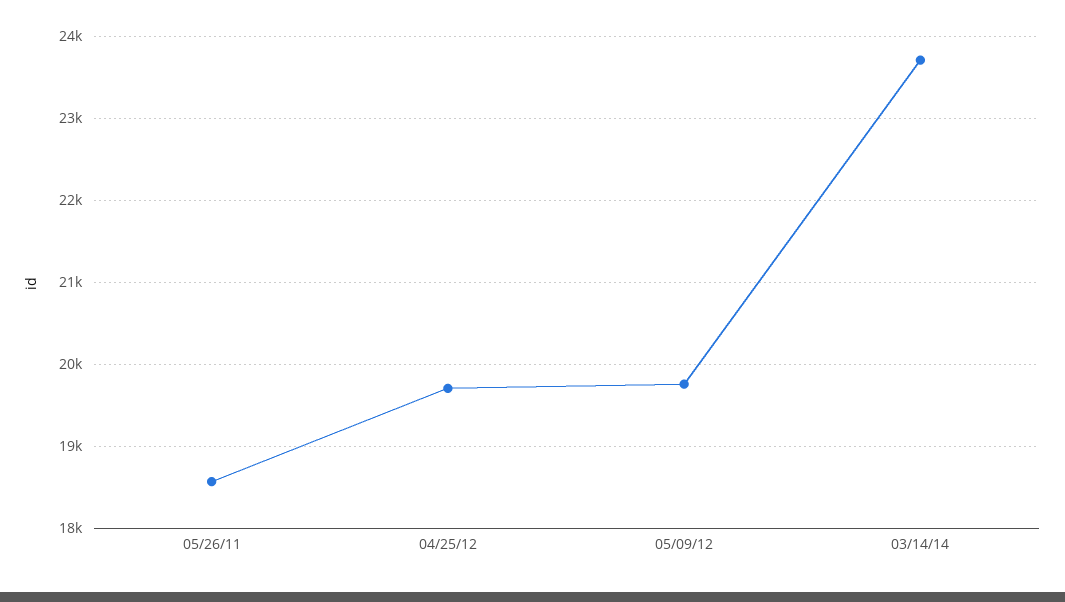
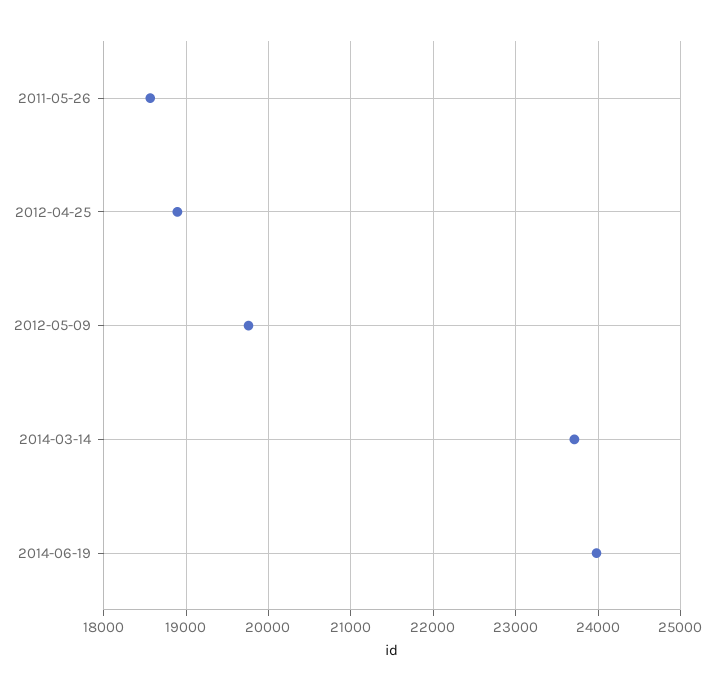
04/25/12: 19700 -> 18900
2014-06-19: none -> 24000

